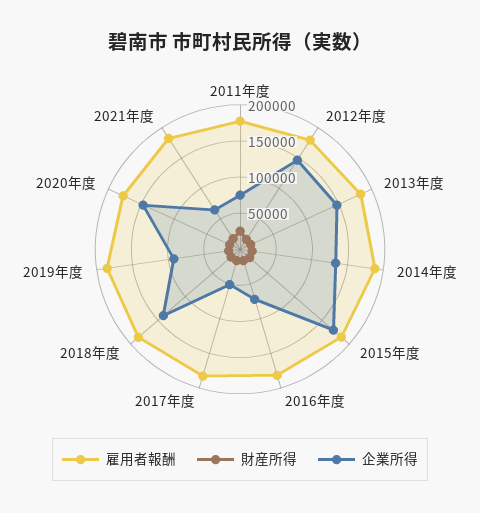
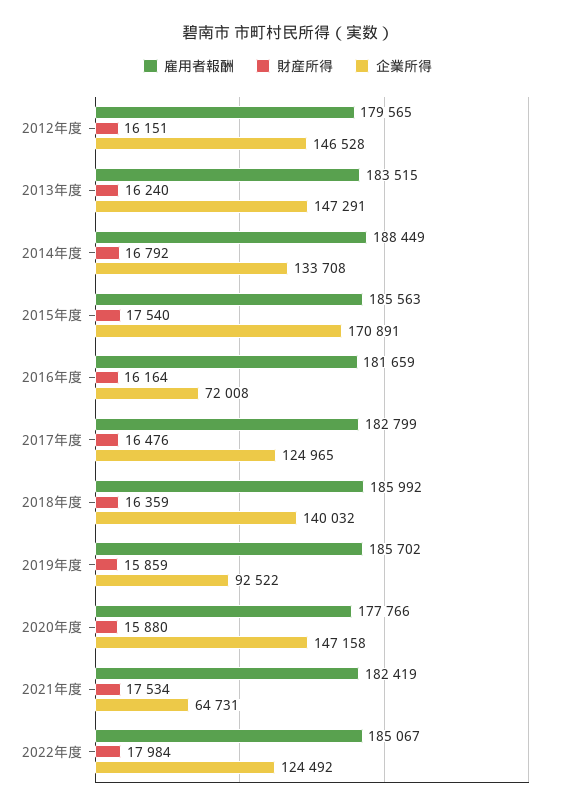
雇用者報酬, 2011年度: 175000 -> none
財産所得, 2011年度: 25000 -> none
企業所得, 2011年度: 75000 -> none
企業所得, 2017年度: 50000 -> 124965
雇用者報酬, 2022年度: none -> 185067
財産所得, 2022年度: none -> 17984
企業所得, 2022年度: none -> 124492

